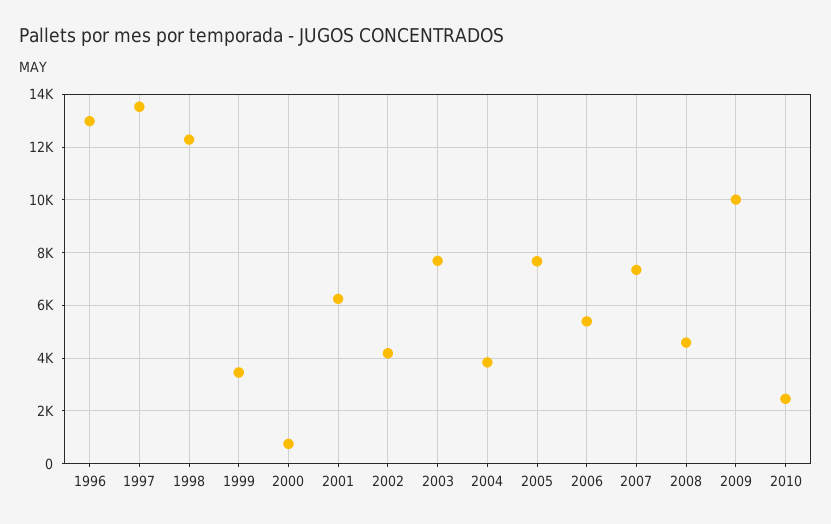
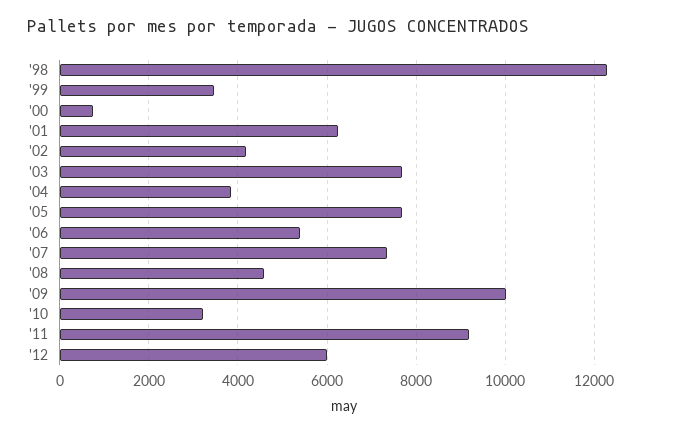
1996: 13000 -> none
1997: 13500 -> none
2010: 2500 -> 3200
'11: none -> 9200
'12: none -> 6000

